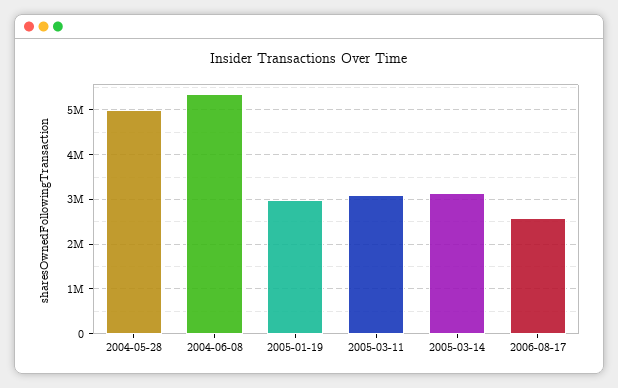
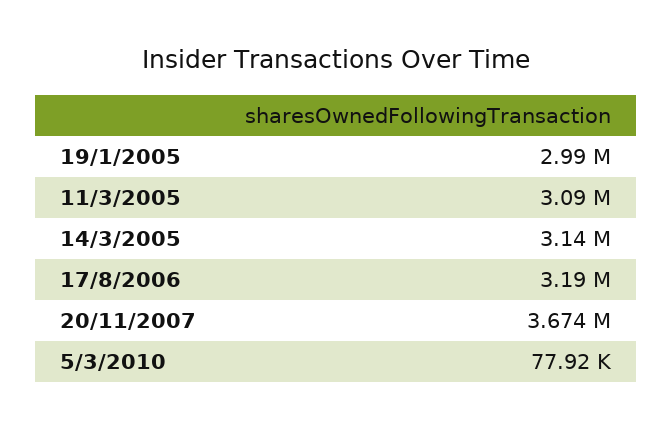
2004-05-28: 5000000 -> none
2004-06-08: 5400000 -> none
2006-08-17: 2600000 -> 3190000
20/11/2007: none -> 3674000
5/3/2010: none -> 77920

